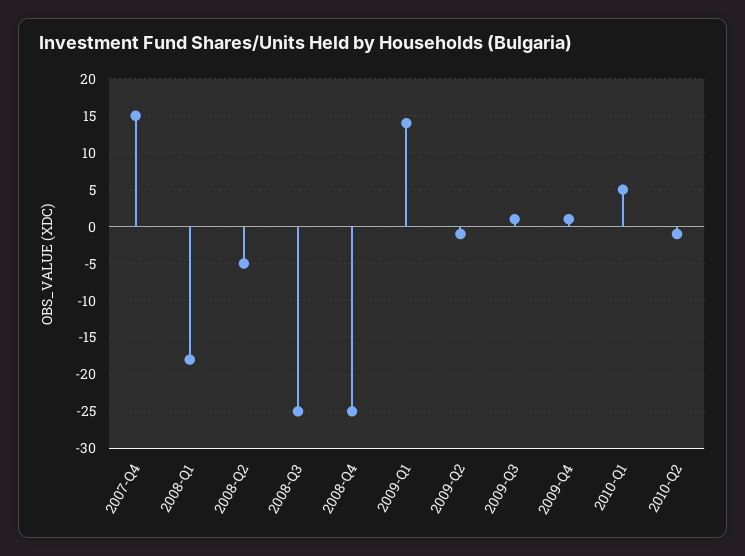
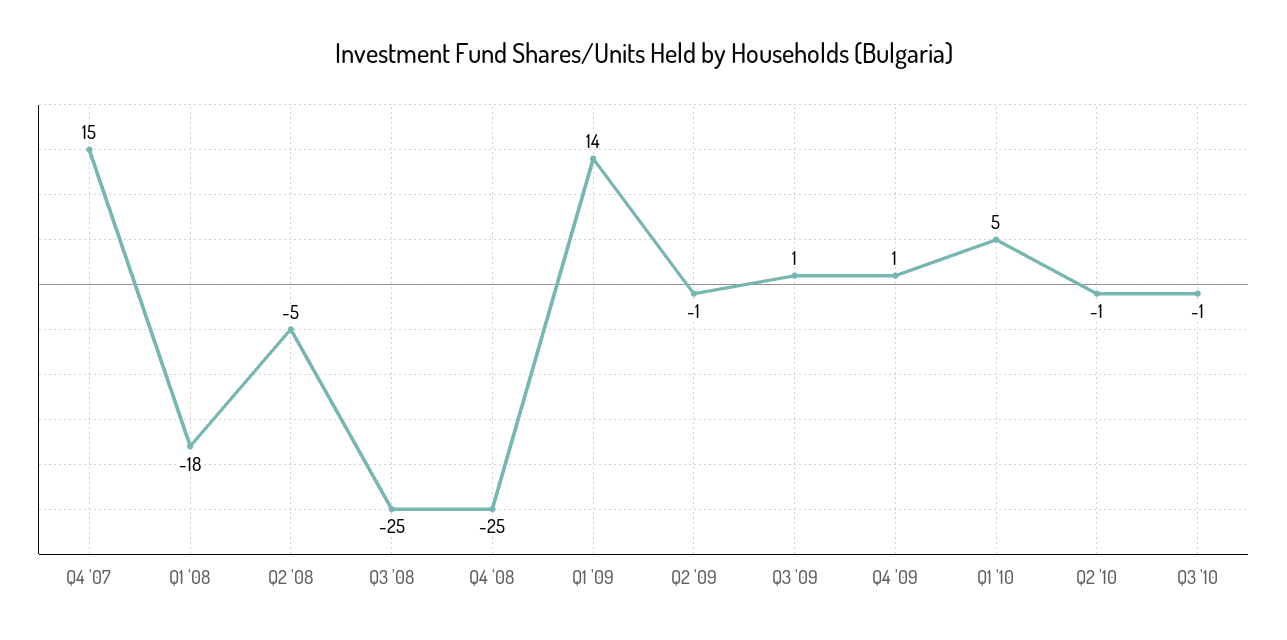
Q3 '10: none -> -1

